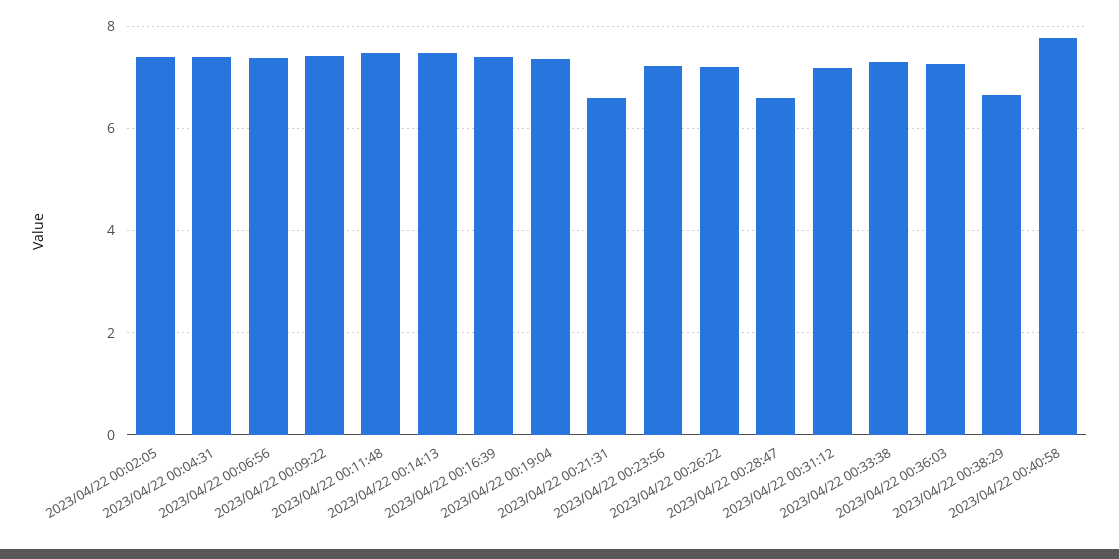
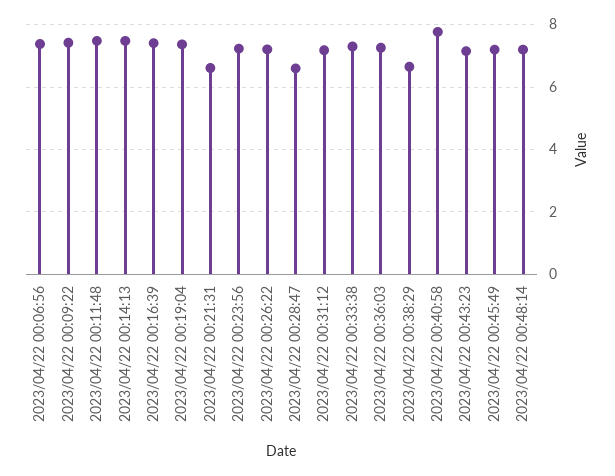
2023/04/22 00:02:05: 7.4 -> none
2023/04/22 00:04:31: 7.4 -> none
2023/04/22 00:43:23: none -> 7.2
2023/04/22 00:45:49: none -> 7.2
2023/04/22 00:48:14: none -> 7.2

